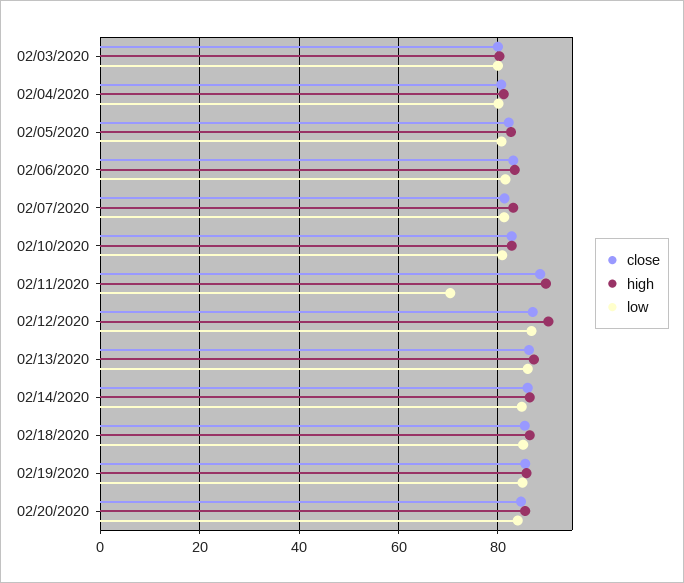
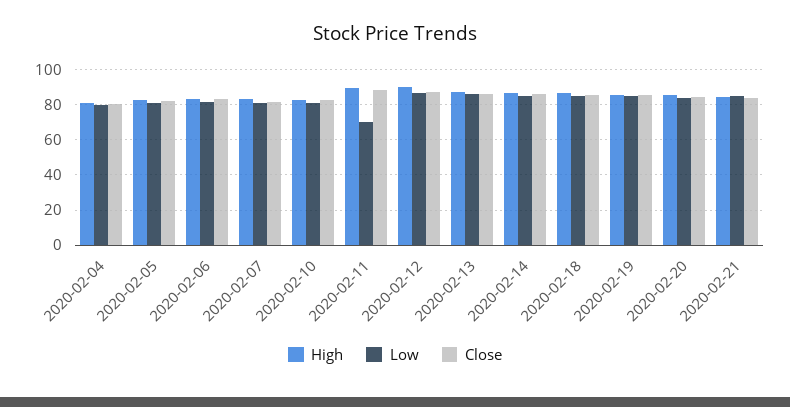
close, 02/03/2020: 80 -> none
high, 02/03/2020: 80 -> none
low, 02/03/2020: 80 -> none
high, 2020-02-21: none -> 85
low, 2020-02-21: none -> 85
close, 2020-02-21: none -> 85

